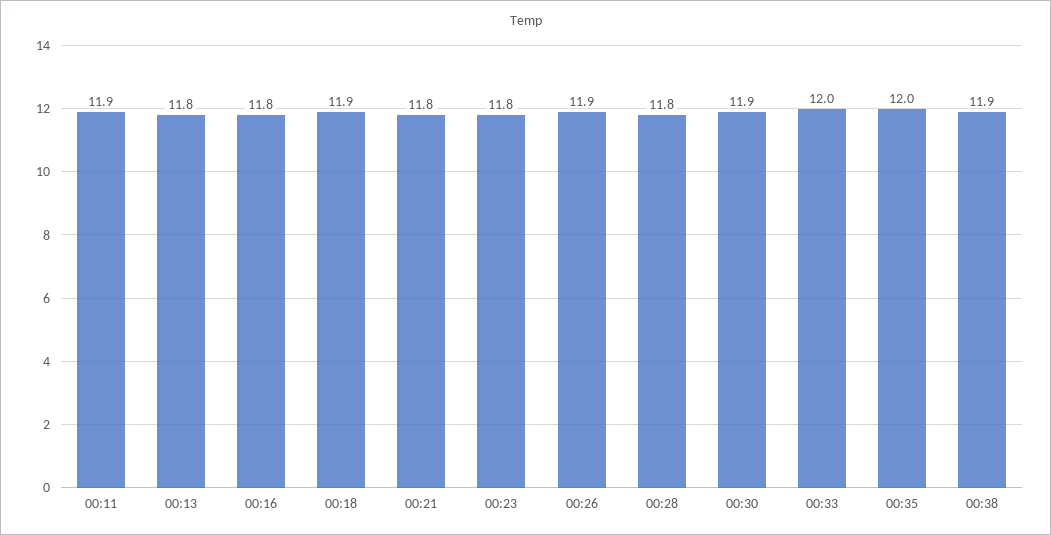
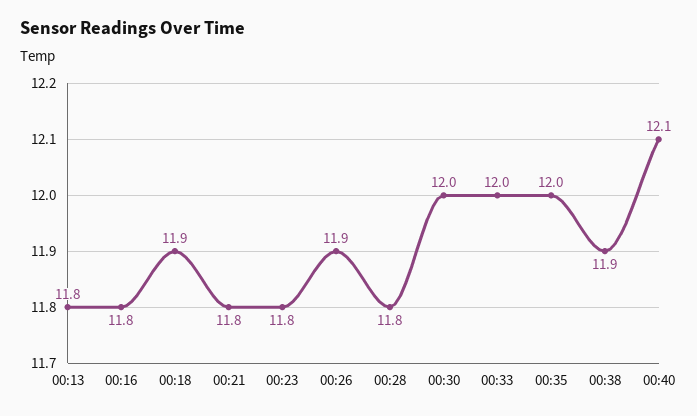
00:11: 11.9 -> none
00:30: 11.9 -> 12
00:40: none -> 12.1

